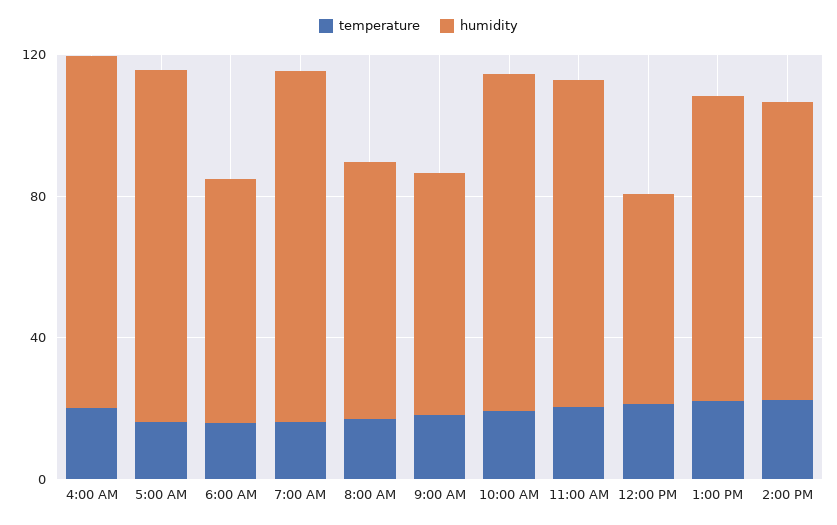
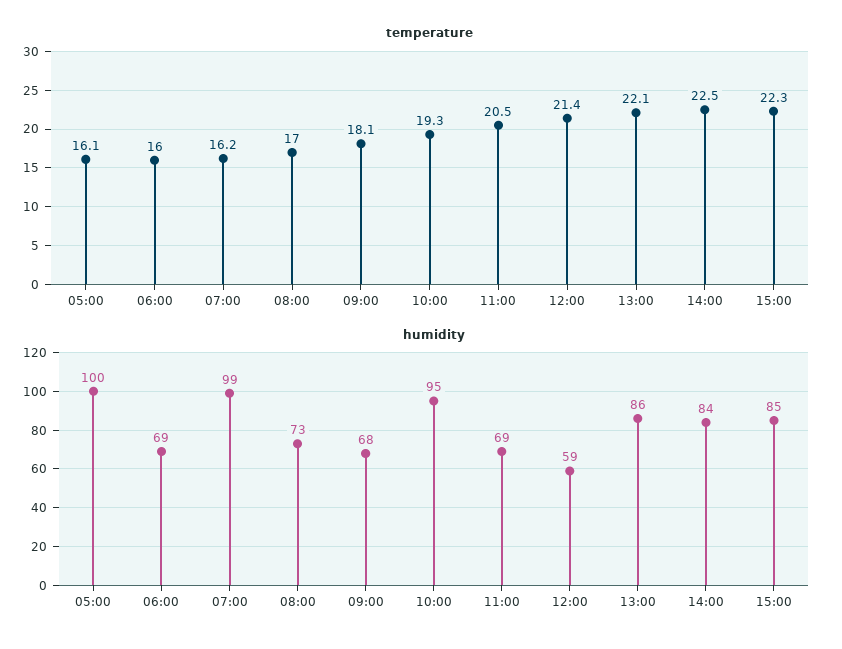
temperature, 4:00 AM: 20 -> none
humidity, 4:00 AM: 100 -> none
humidity, 11:00 AM: 90 -> 69
temperature, 15:00: none -> 22.3
humidity, 15:00: none -> 85

